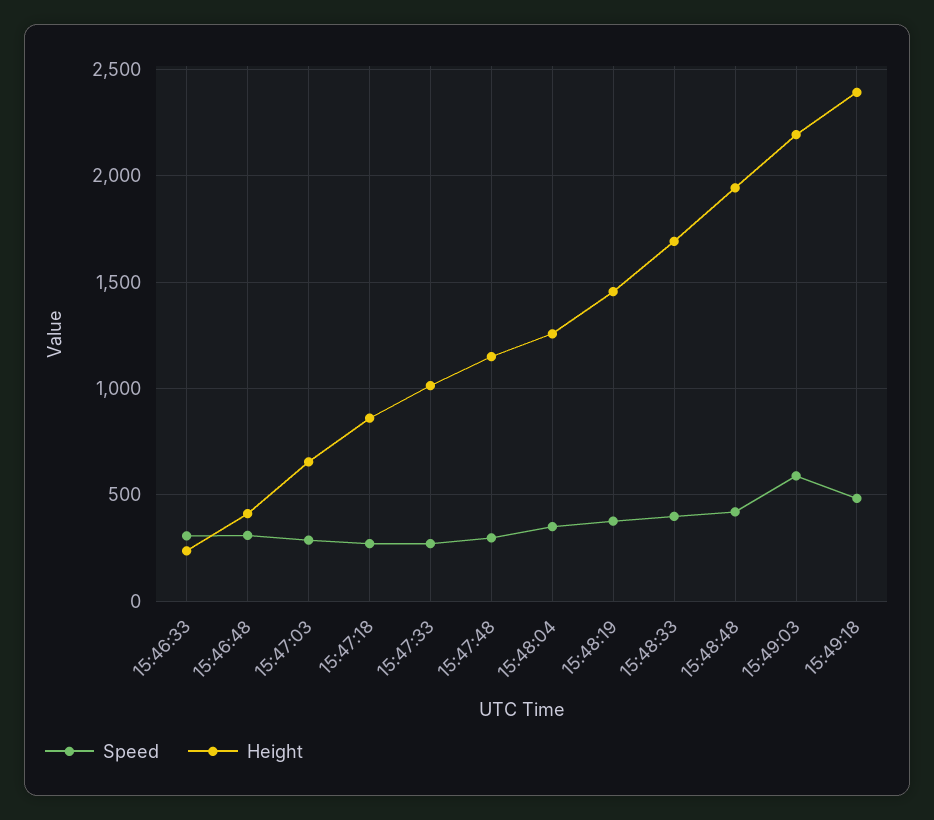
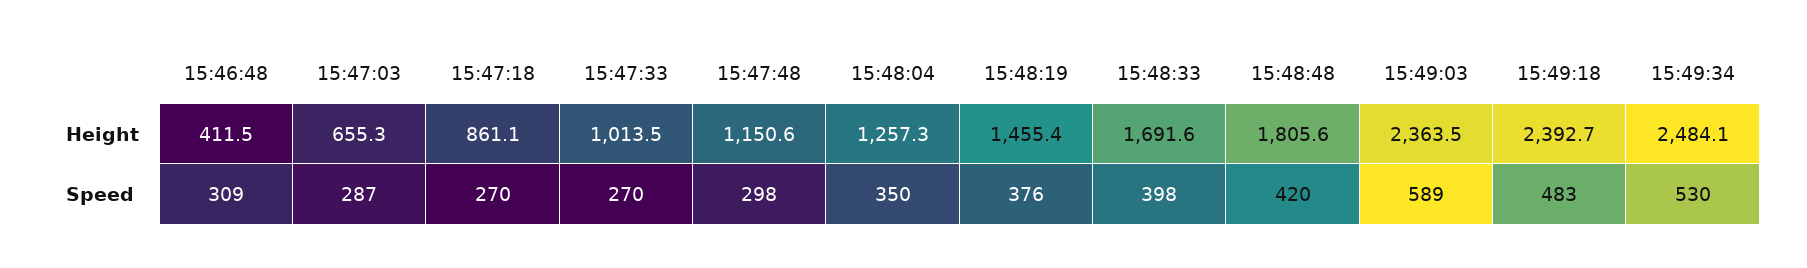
Speed, 15:46:33: 300 -> none
Height, 15:46:33: 250 -> none
Height, 15:48:48: 1950 -> 1805.6
Height, 15:49:03: 2200 -> 2363.5
Height, 15:49:34: none -> 2484.1
Speed, 15:49:34: none -> 530

